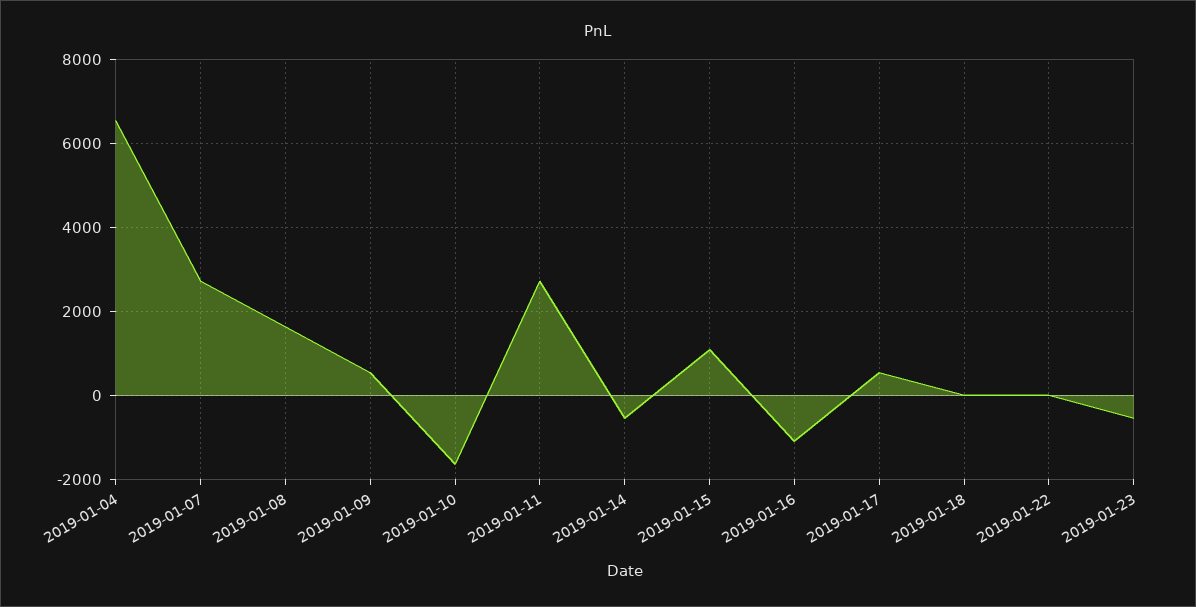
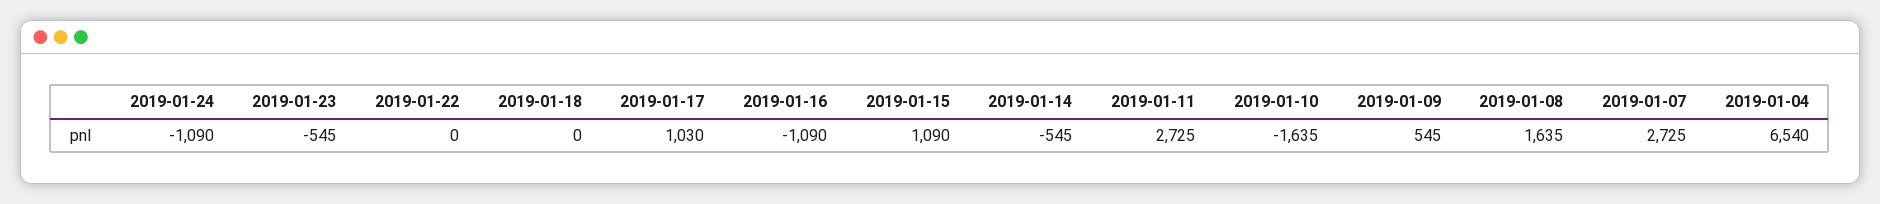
2019-01-17: 600 -> 1030
2019-01-24: none -> -1090

